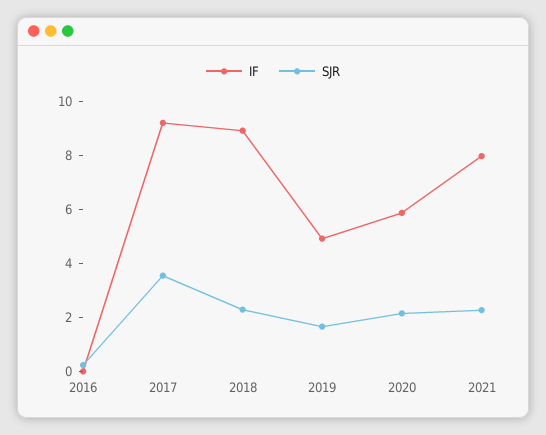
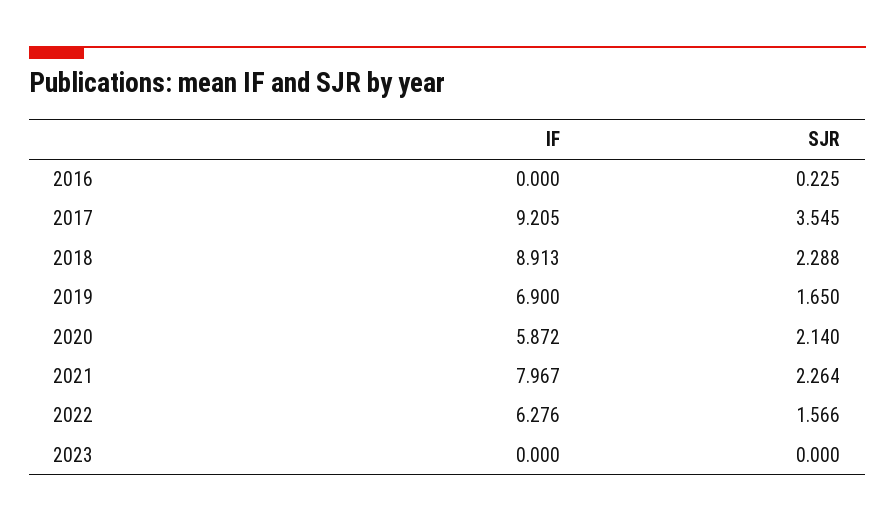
IF, 2019: 5 -> 6.9
IF, 2022: none -> 6.276
SJR, 2022: none -> 1.566
IF, 2023: none -> 0
SJR, 2023: none -> 0

